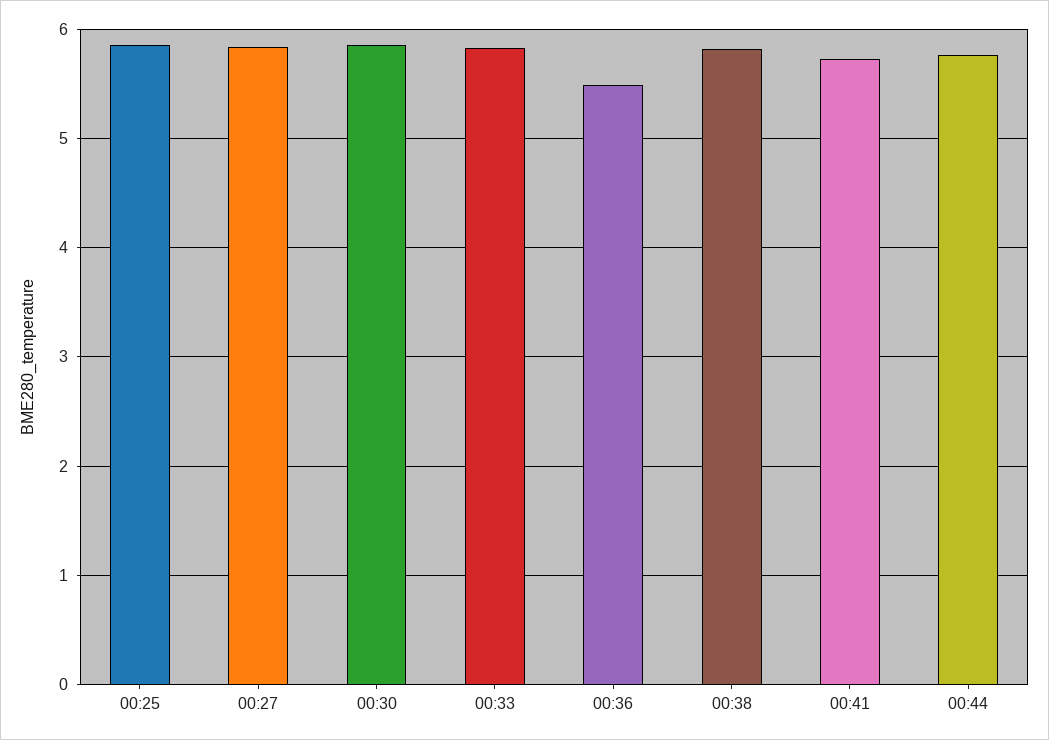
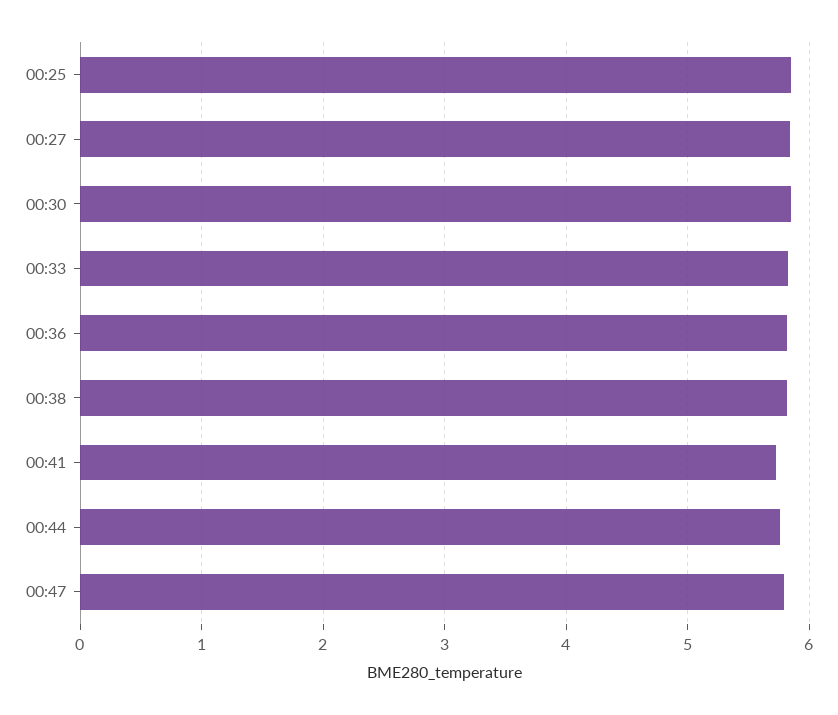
00:36: 5.5 -> 5.8
00:47: none -> 5.8

